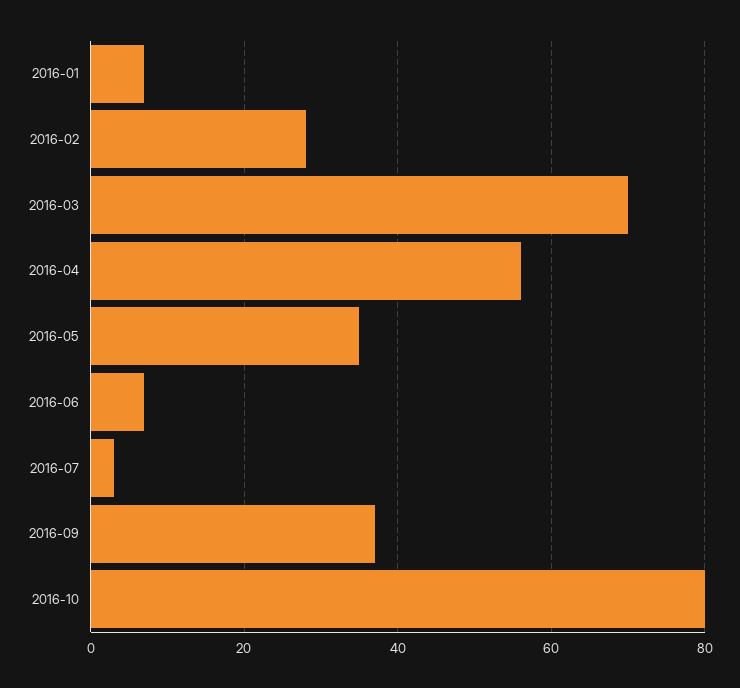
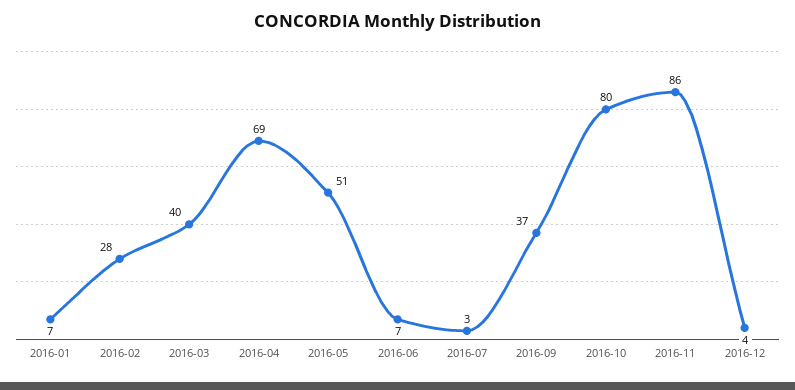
2016-03: 70 -> 40
2016-04: 55 -> 69
2016-05: 35 -> 51
2016-11: none -> 86
2016-12: none -> 4

